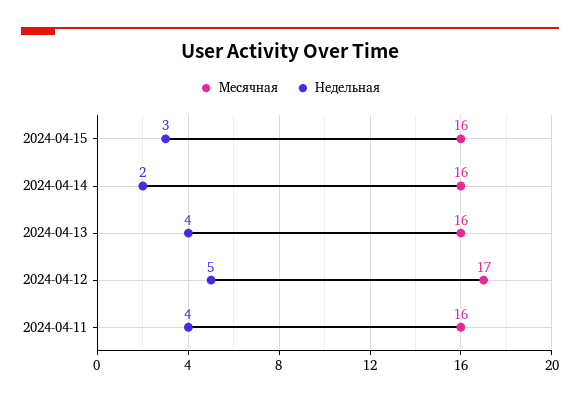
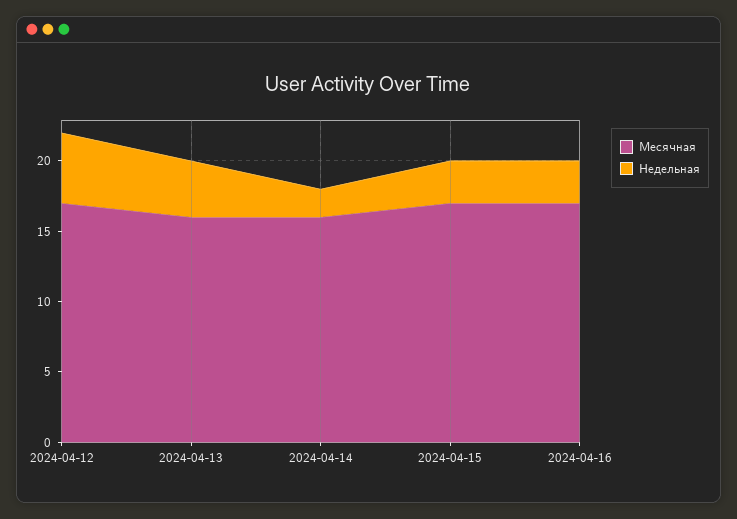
Месячная, 2024-04-15: 16 -> 17
Месячная, 2024-04-11: 16 -> none
Недельная, 2024-04-11: 4 -> none
Месячная, 2024-04-16: none -> 17
Недельная, 2024-04-16: none -> 3

